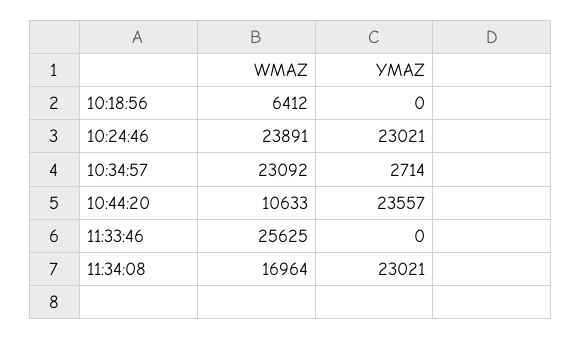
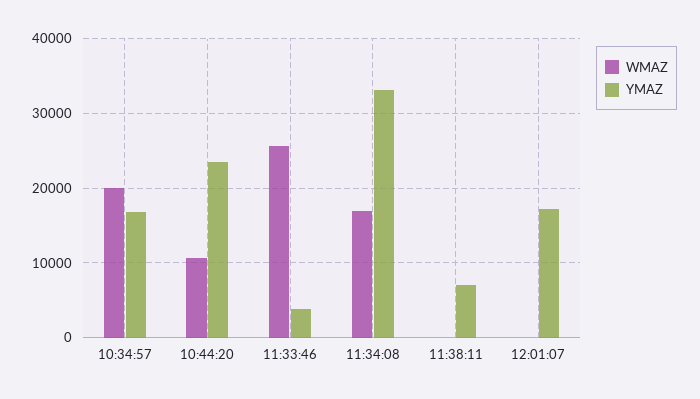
WMAZ, 10:18:56: 6412 -> none
YMAZ, 10:18:56: 0 -> none
WMAZ, 10:24:46: 23891 -> none
YMAZ, 10:24:46: 23021 -> none
WMAZ, 10:34:57: 23092 -> 20000
YMAZ, 10:34:57: 2714 -> 17000
YMAZ, 11:33:46: 0 -> 4000
YMAZ, 11:34:08: 23021 -> 33000
WMAZ, 11:38:11: none -> 0
YMAZ, 11:38:11: none -> 7000
WMAZ, 12:01:07: none -> 0
YMAZ, 12:01:07: none -> 17000

